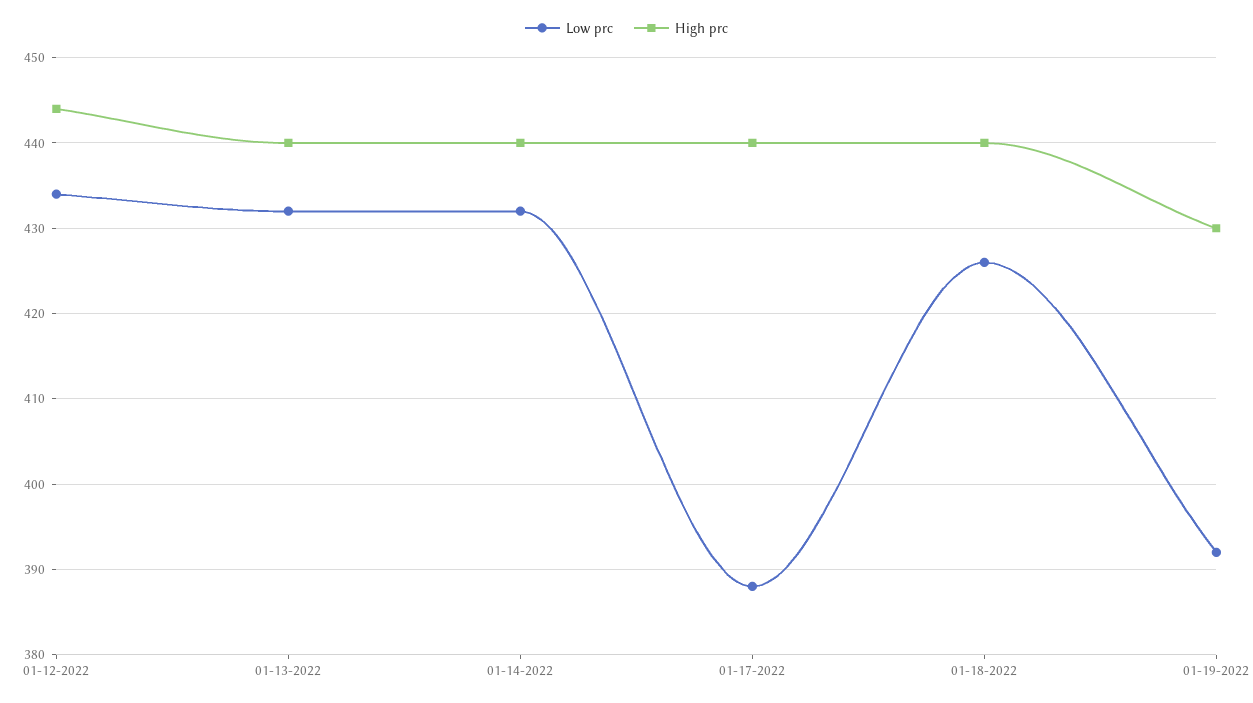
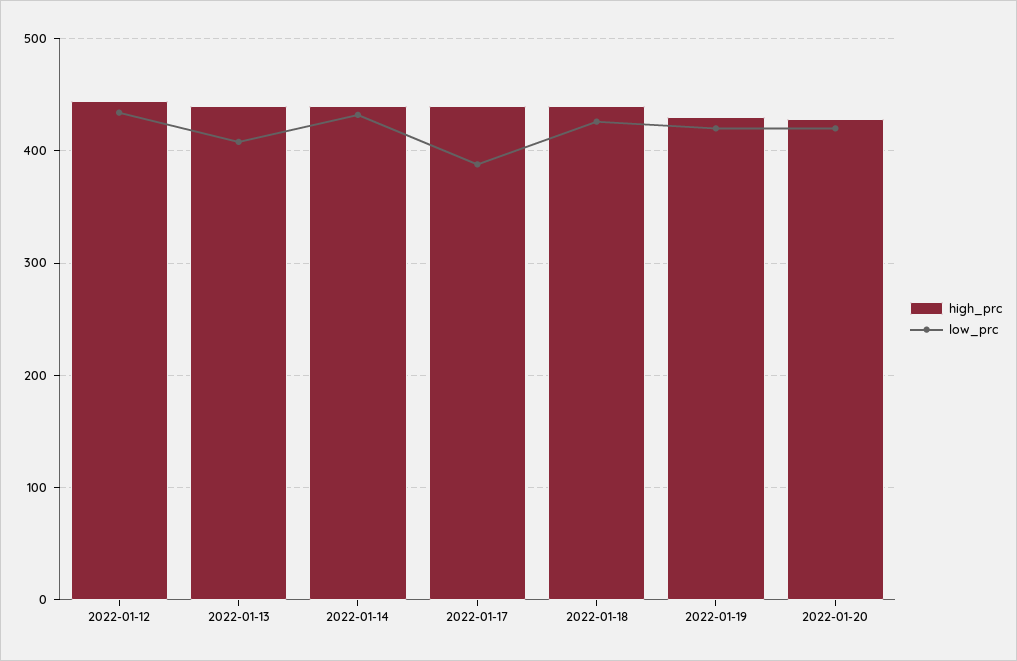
Low prc, 01-13-2022: 432 -> 410
Low prc, 01-19-2022: 392 -> 420
High prc, 2022-01-20: none -> 430
Low prc, 2022-01-20: none -> 420

